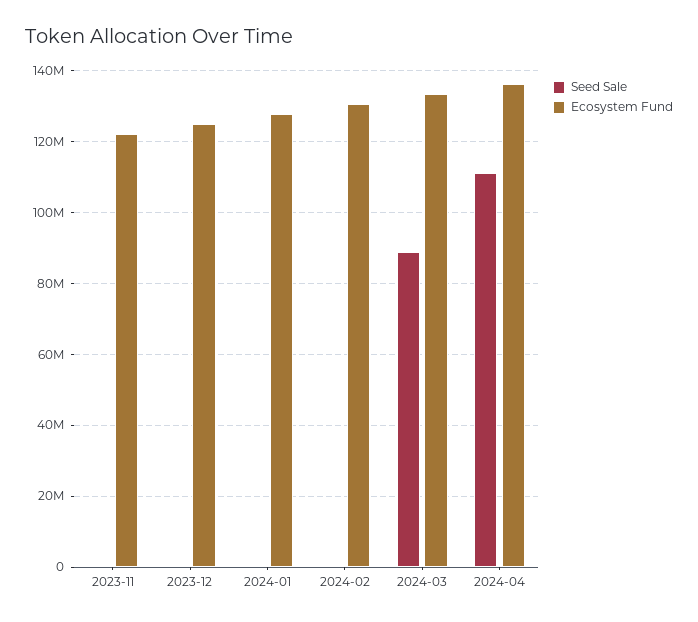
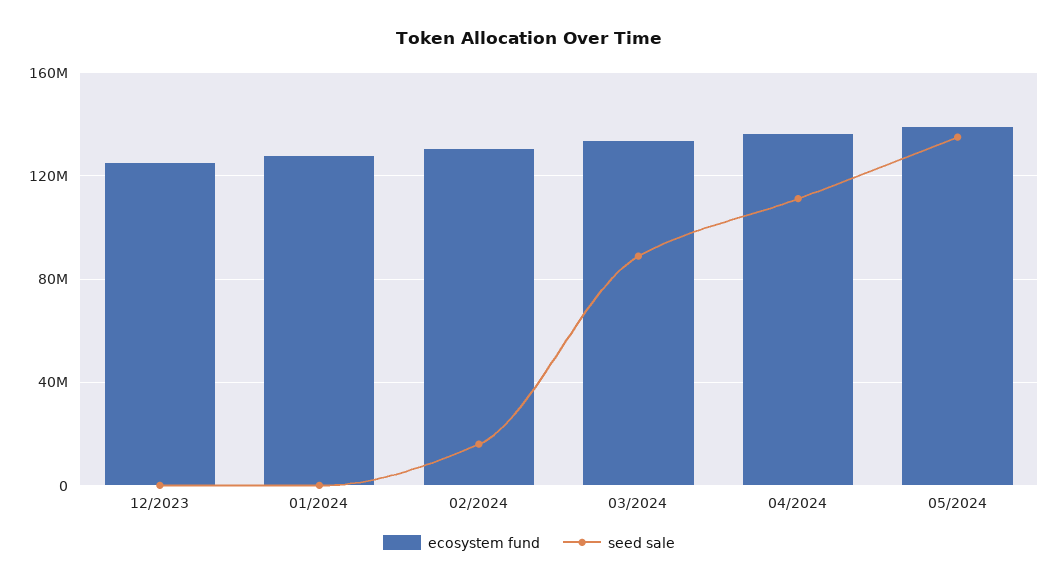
Seed Sale, 2023-11: 0 -> none
Ecosystem Fund, 2023-11: 122000000 -> none
Seed Sale, 2024-02: 0 -> 15000000
Ecosystem Fund, 05/2024: none -> 140000000
Seed Sale, 05/2024: none -> 135000000

